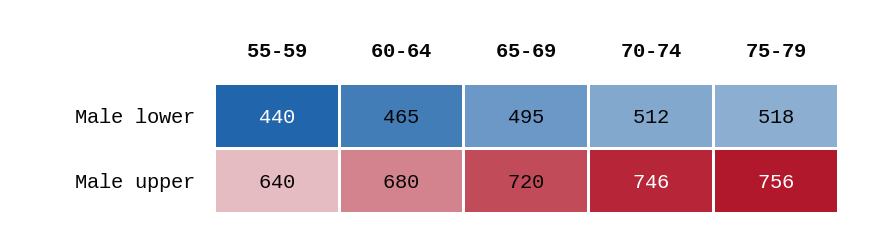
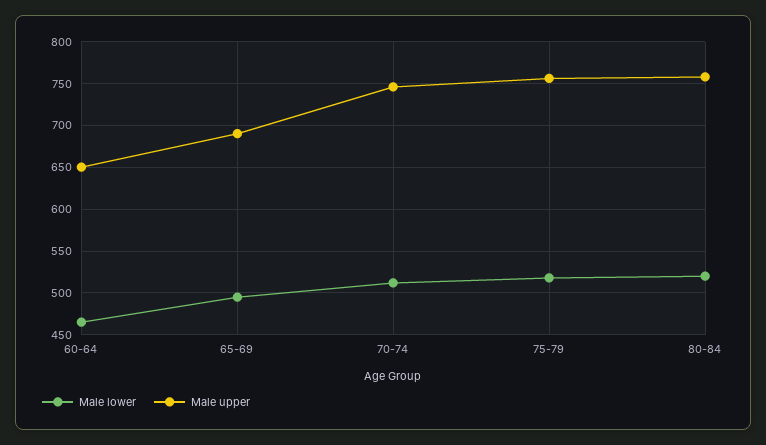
Male lower, 55-59: 440 -> none
Male upper, 55-59: 640 -> none
Male upper, 60-64: 680 -> 650
Male upper, 65-69: 720 -> 690
Male lower, 80-84: none -> 520
Male upper, 80-84: none -> 760

